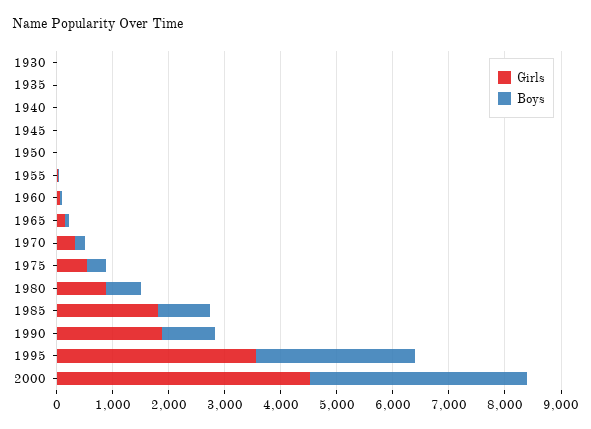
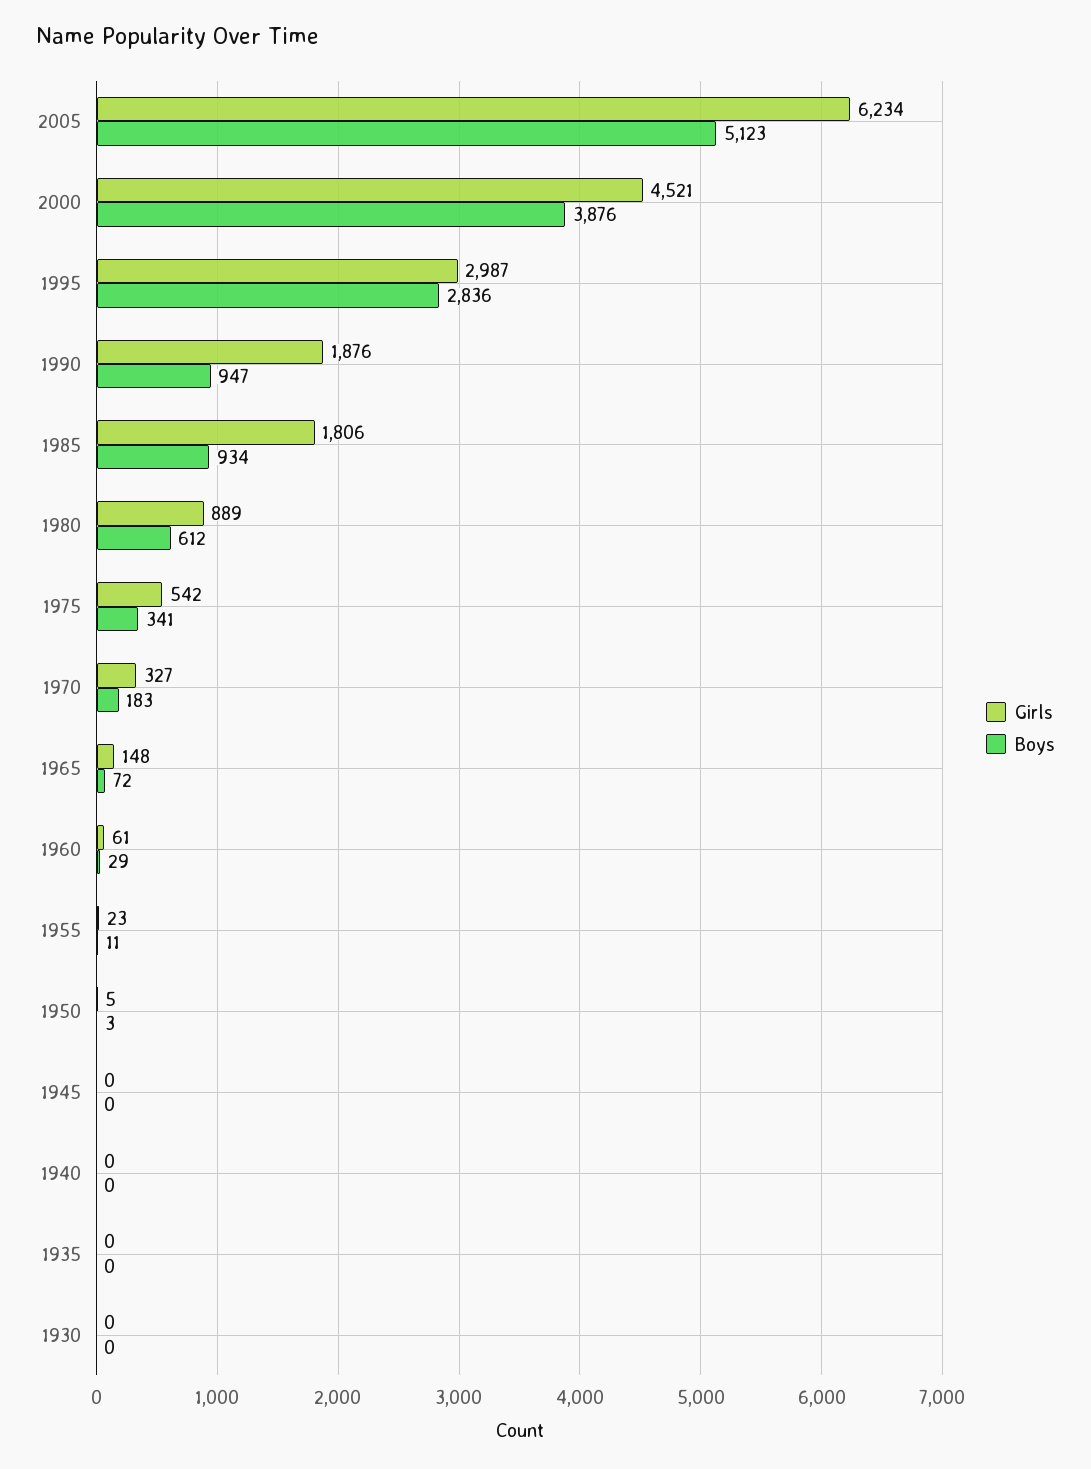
Girls, 1995: 3600 -> 2987
Girls, 2005: none -> 6234
Boys, 2005: none -> 5123

